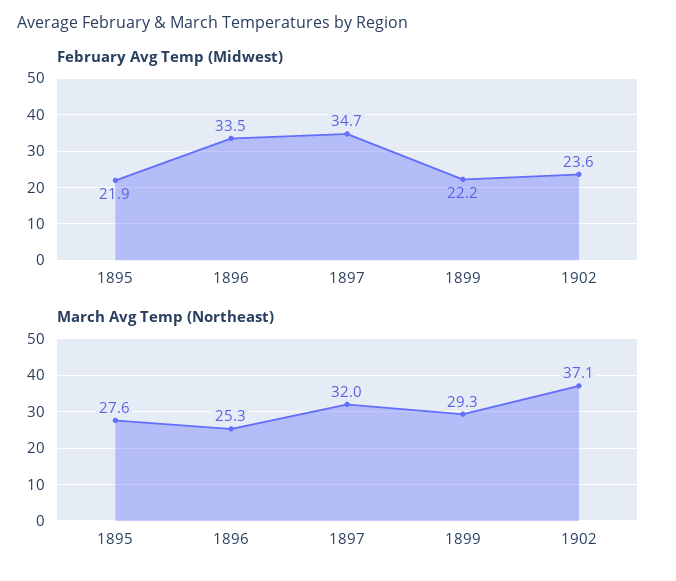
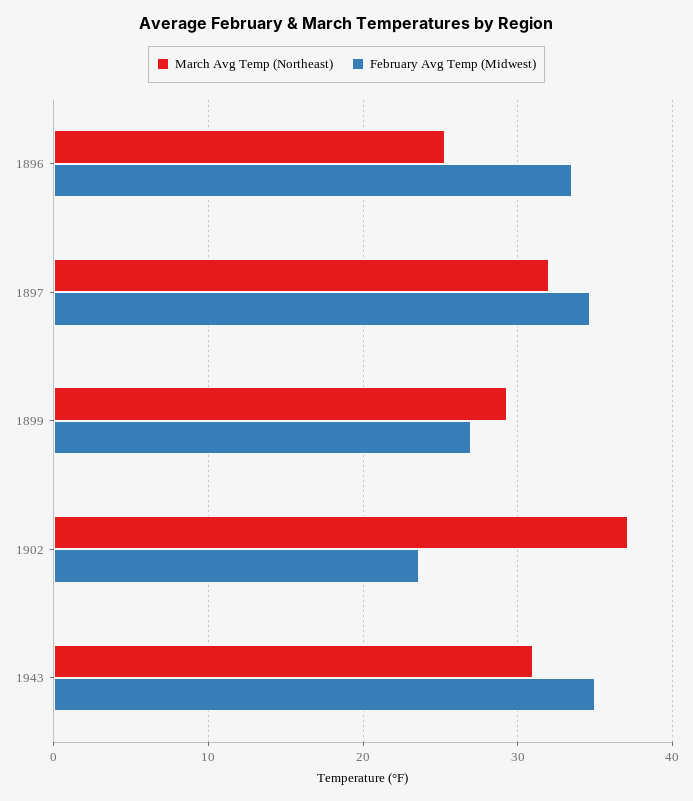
February Avg Temp (Midwest), 1895: 21.9 -> none
February Avg Temp (Midwest), 1899: 22.2 -> 27
March Avg Temp (Northeast), 1895: 27.6 -> none
March Avg Temp (Northeast), 1943: none -> 31
February Avg Temp (Midwest), 1943: none -> 35

